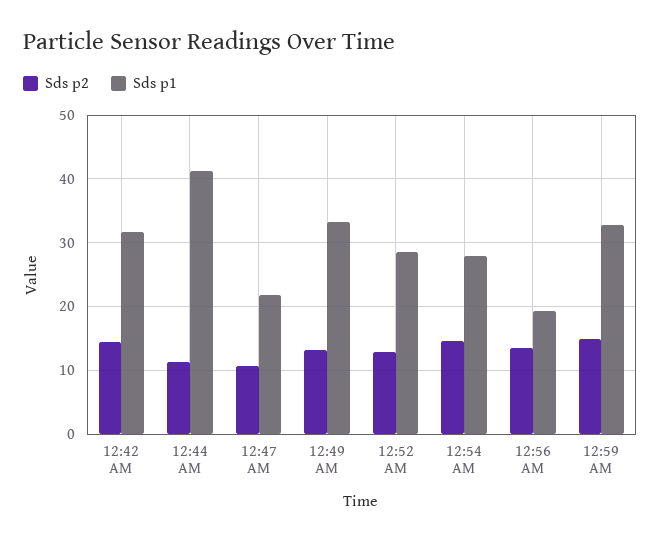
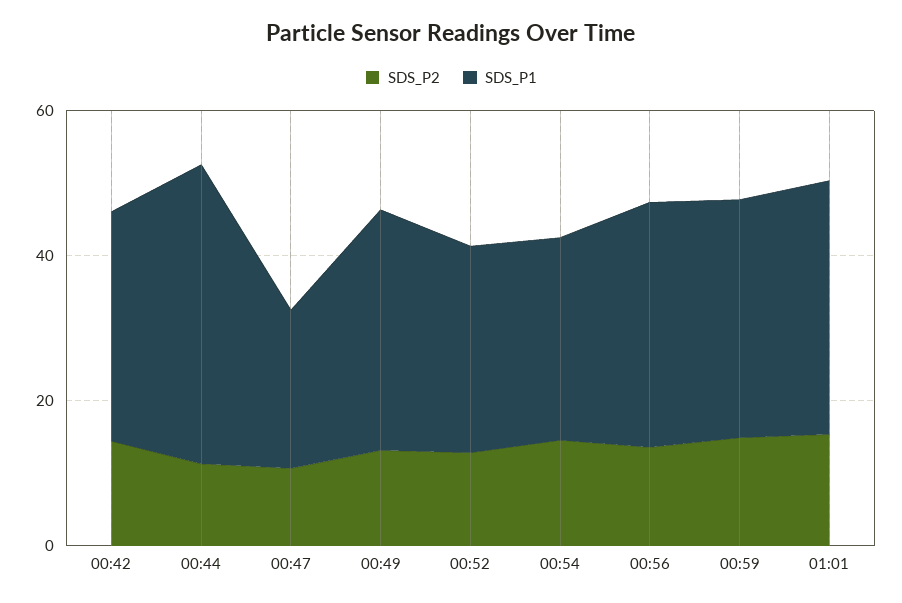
Sds p1, 12:56 AM: 19 -> 35
Sds p2, 01:01: none -> 15
Sds p1, 01:01: none -> 35

